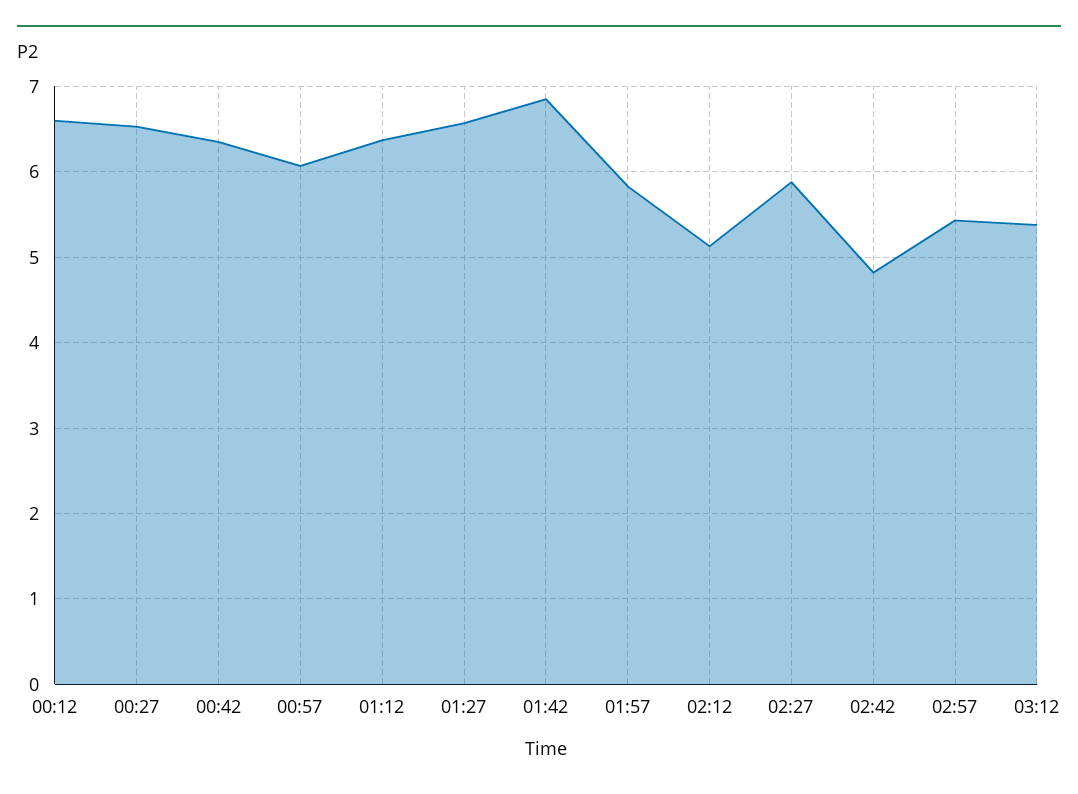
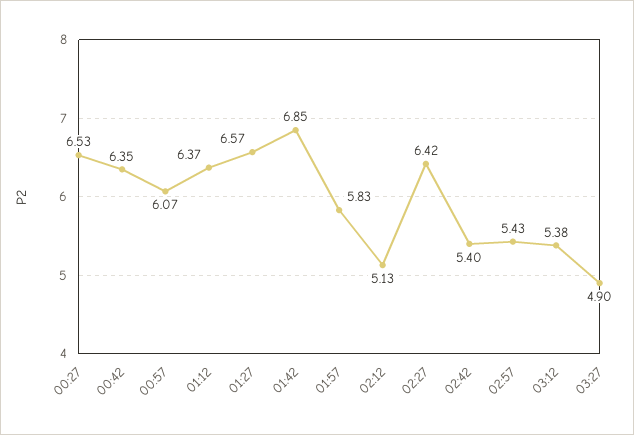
00:12: 6.6 -> none
02:27: 5.9 -> 6.42
02:42: 4.8 -> 5.4
03:27: none -> 4.9

